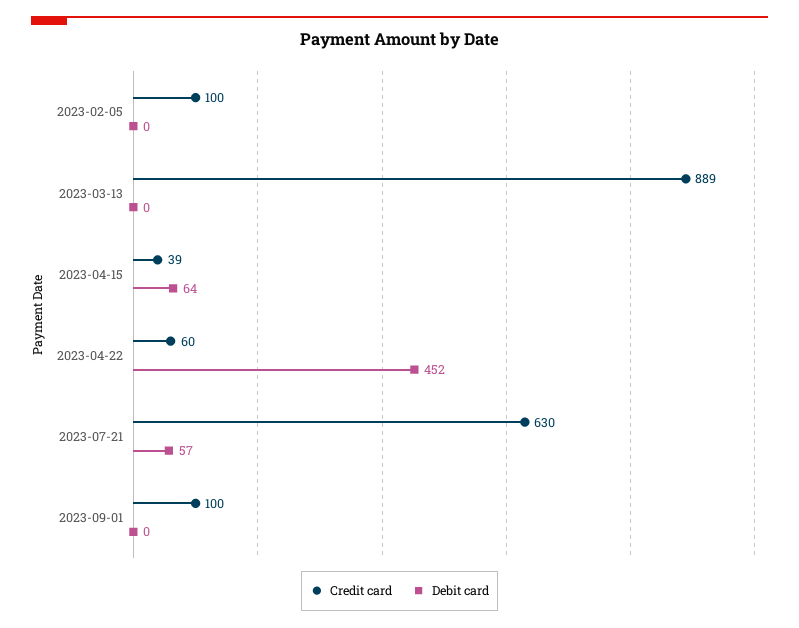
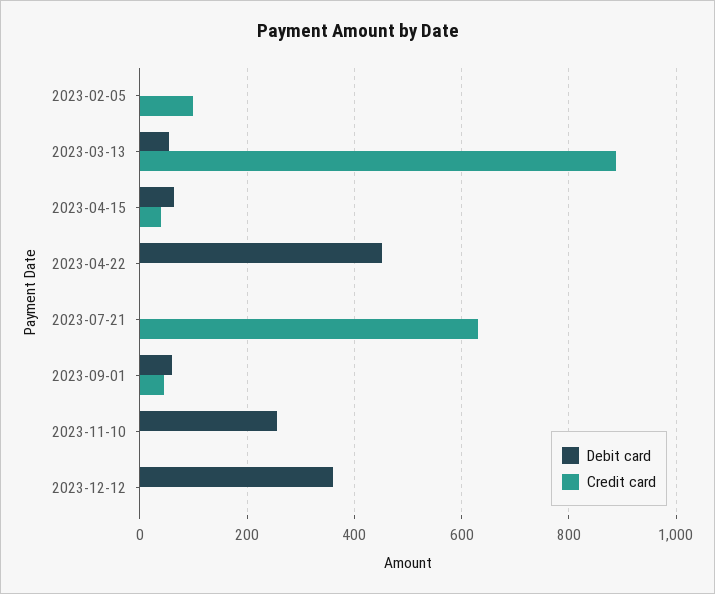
Debit card, 2023-03-13: 0 -> 60
Credit card, 2023-04-22: 60 -> 0
Debit card, 2023-07-21: 57 -> 0
Credit card, 2023-09-01: 100 -> 40
Debit card, 2023-09-01: 0 -> 60
Debit card, 2023-11-10: none -> 260
Credit card, 2023-11-10: none -> 0
Debit card, 2023-12-12: none -> 360
Credit card, 2023-12-12: none -> 0

